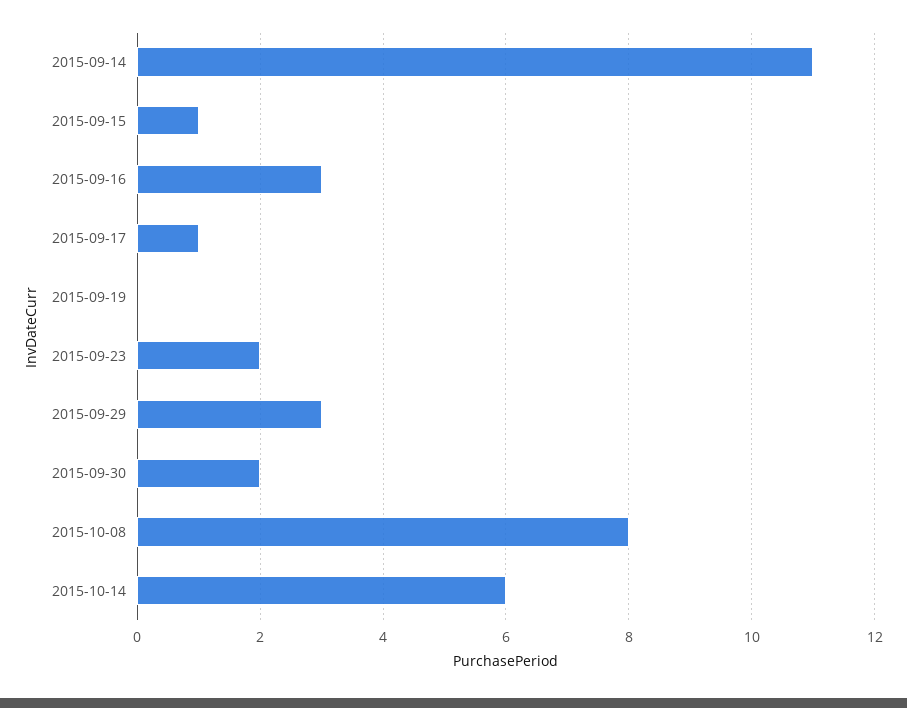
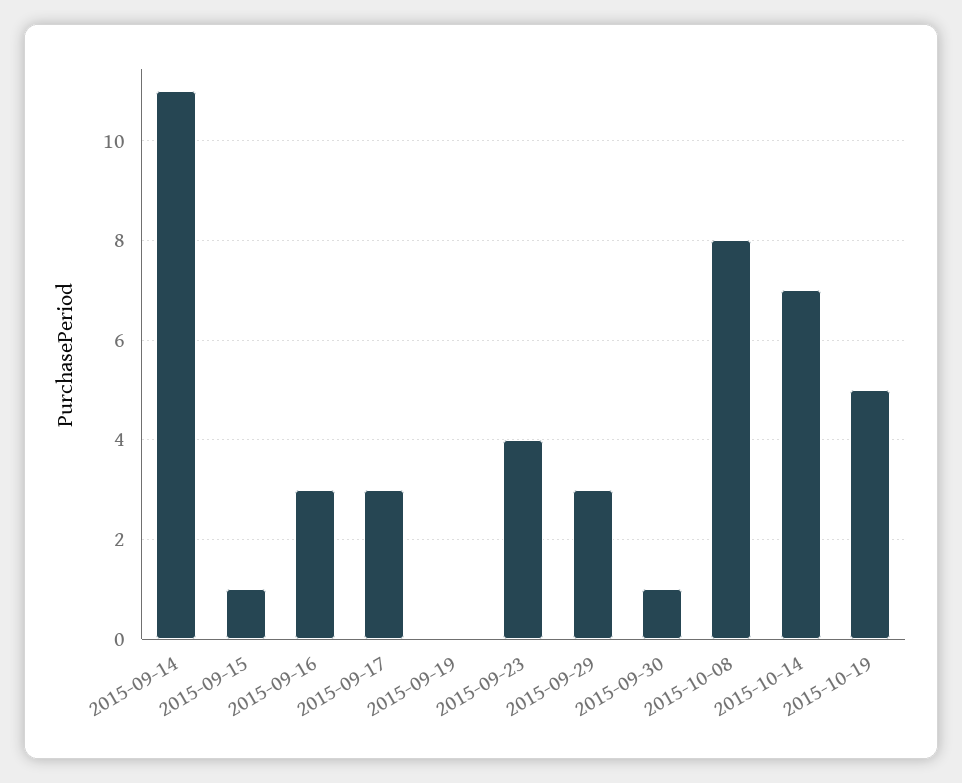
2015-09-17: 1 -> 3
2015-09-23: 2 -> 4
2015-09-30: 2 -> 1
2015-10-14: 6 -> 7
2015-10-19: none -> 5

